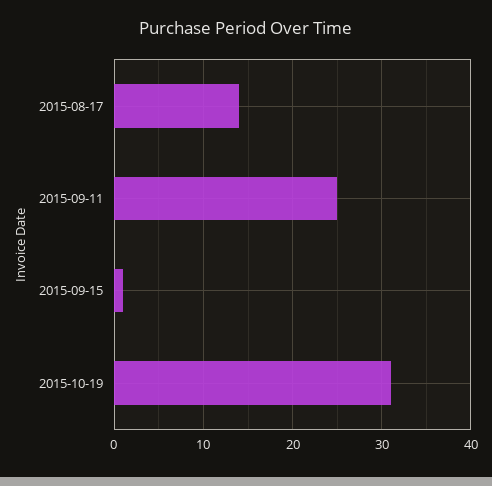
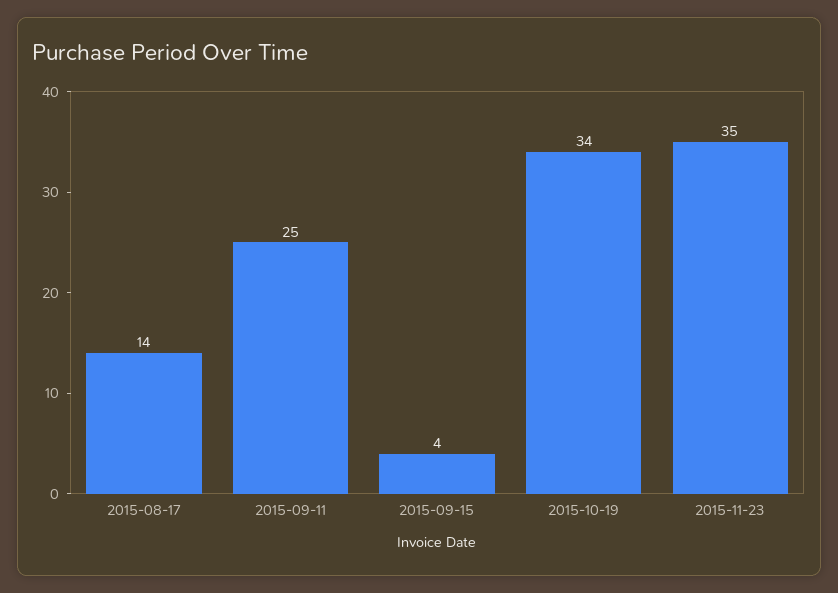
2015-09-15: 1 -> 4
2015-10-19: 31 -> 34
2015-11-23: none -> 35

